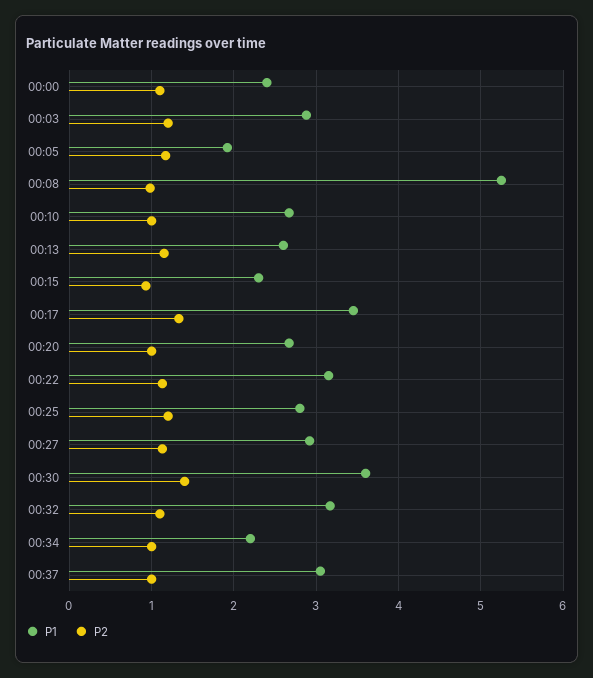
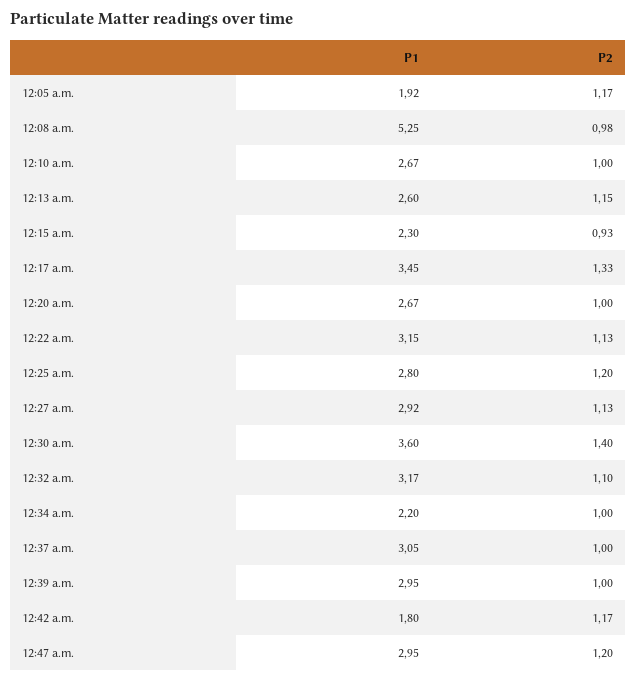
P1, 00:00: 2.4 -> none
P2, 00:00: 1.1 -> none
P1, 00:03: 2.9 -> none
P2, 00:03: 1.2 -> none
P1, 12:39 a.m.: none -> 2.95
P2, 12:39 a.m.: none -> 1
P1, 12:42 a.m.: none -> 1.8
P2, 12:42 a.m.: none -> 1.17
P1, 12:47 a.m.: none -> 2.95
P2, 12:47 a.m.: none -> 1.2

